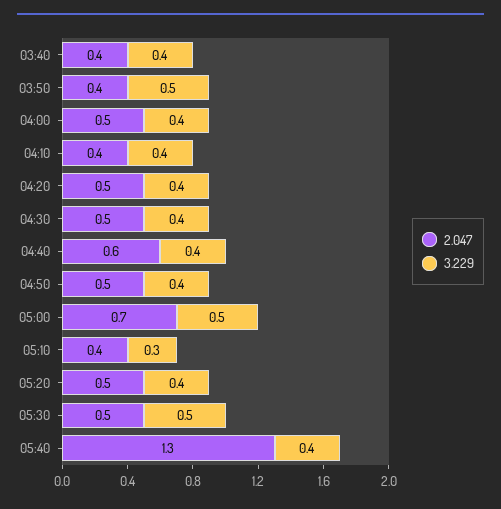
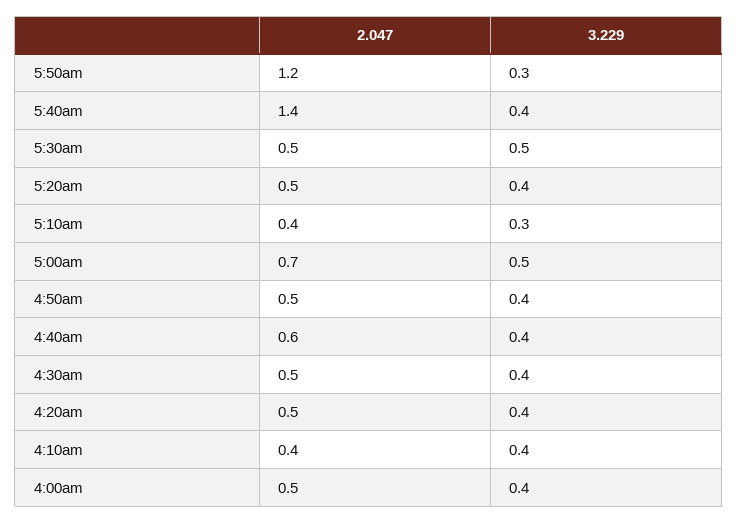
2.047, 03:40: 0.4 -> none
3.229, 03:40: 0.4 -> none
2.047, 03:50: 0.4 -> none
3.229, 03:50: 0.5 -> none
2.047, 05:40: 1.3 -> 1.4
2.047, 5:50am: none -> 1.2
3.229, 5:50am: none -> 0.3

